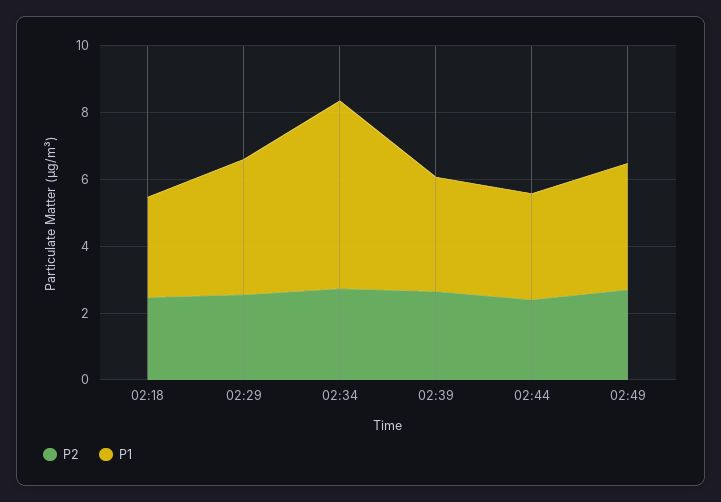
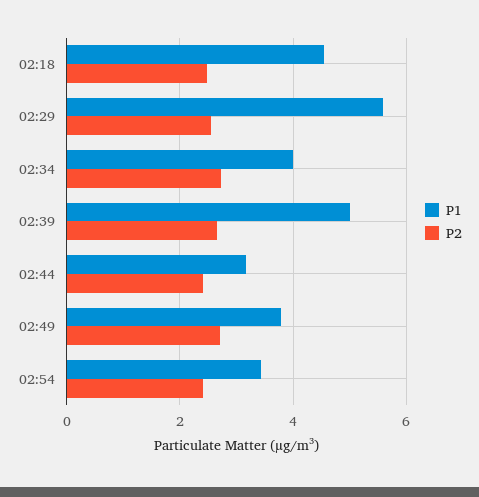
P1, 02:18: 3 -> 4.6
P1, 02:29: 4 -> 5.6
P1, 02:34: 5.5 -> 4
P1, 02:39: 3.5 -> 5
P1, 02:54: none -> 3.4
P2, 02:54: none -> 2.4

